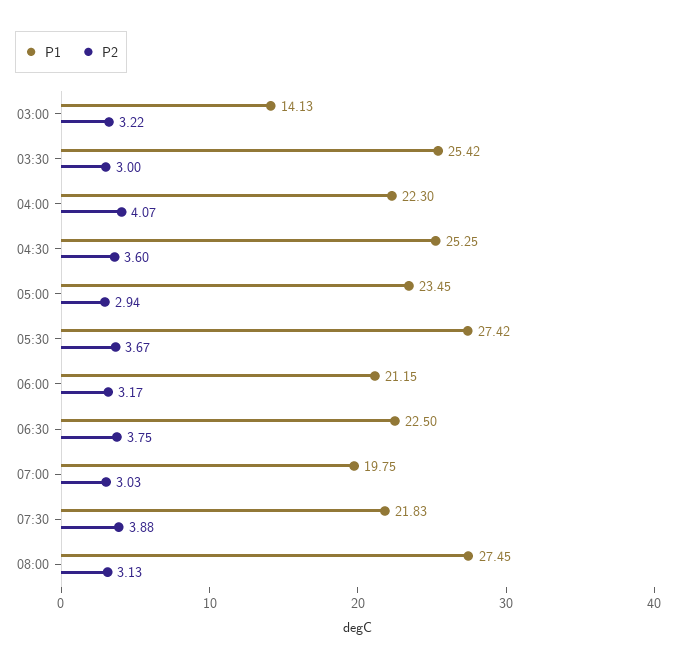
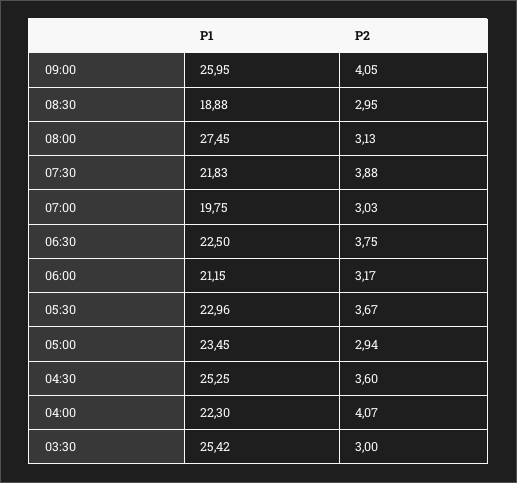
P1, 03:00: 14.13 -> none
P2, 03:00: 3.22 -> none
P1, 05:30: 27.42 -> 22.96
P1, 09:00: none -> 25.95
P2, 09:00: none -> 4.05
P1, 08:30: none -> 18.88
P2, 08:30: none -> 2.95

